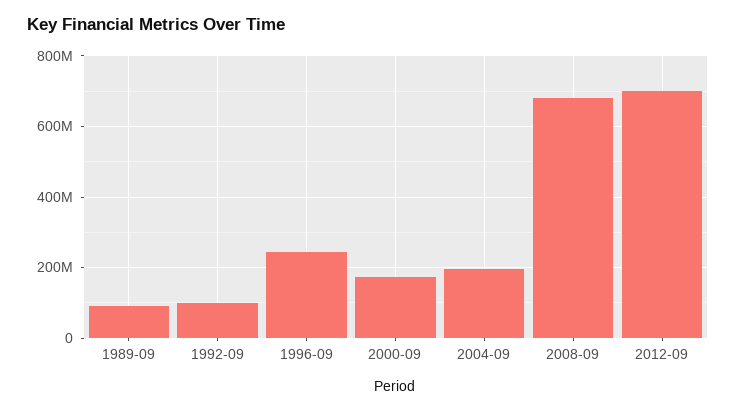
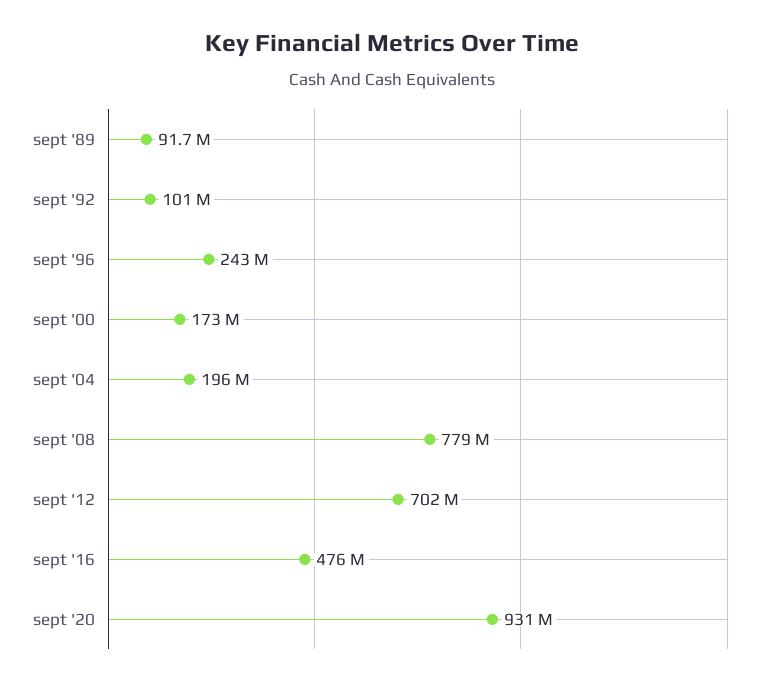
2008-09: 680000000 -> 779000000
sept '16: none -> 476000000
sept '20: none -> 931000000

